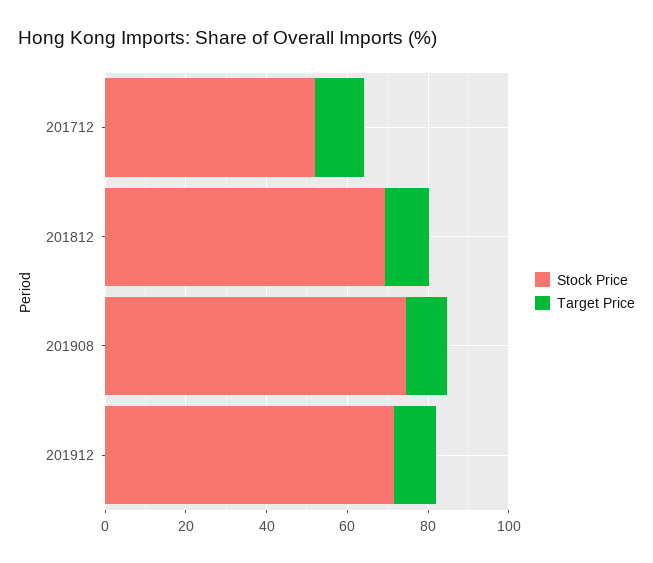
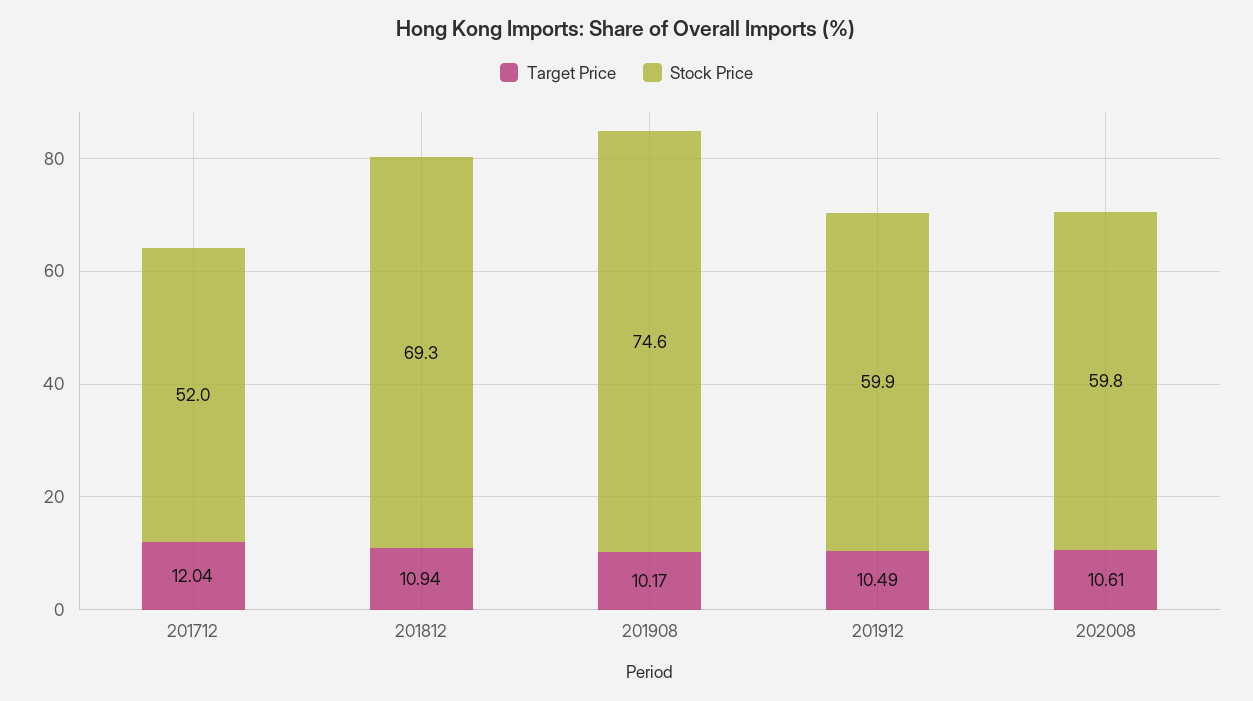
Stock Price, 201912: 70 -> 59.9
Target Price, 202008: none -> 10.61
Stock Price, 202008: none -> 59.8

